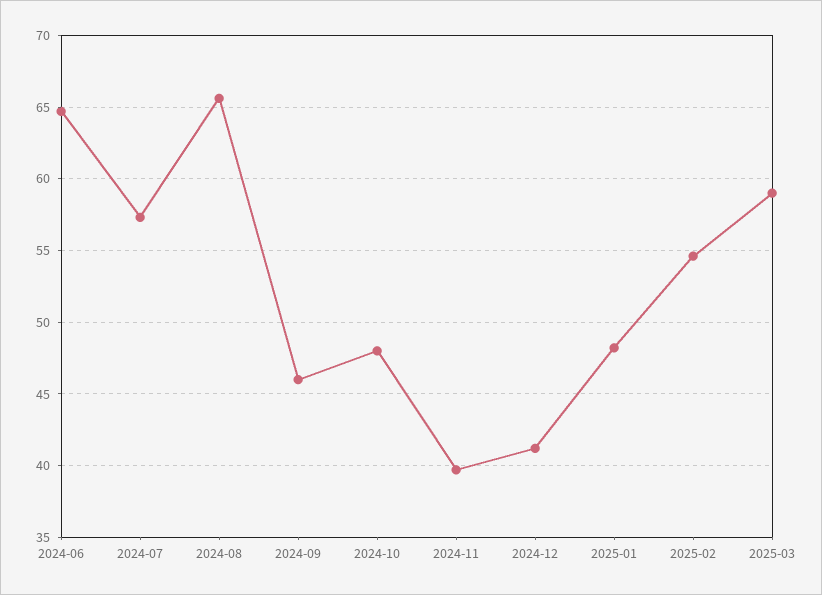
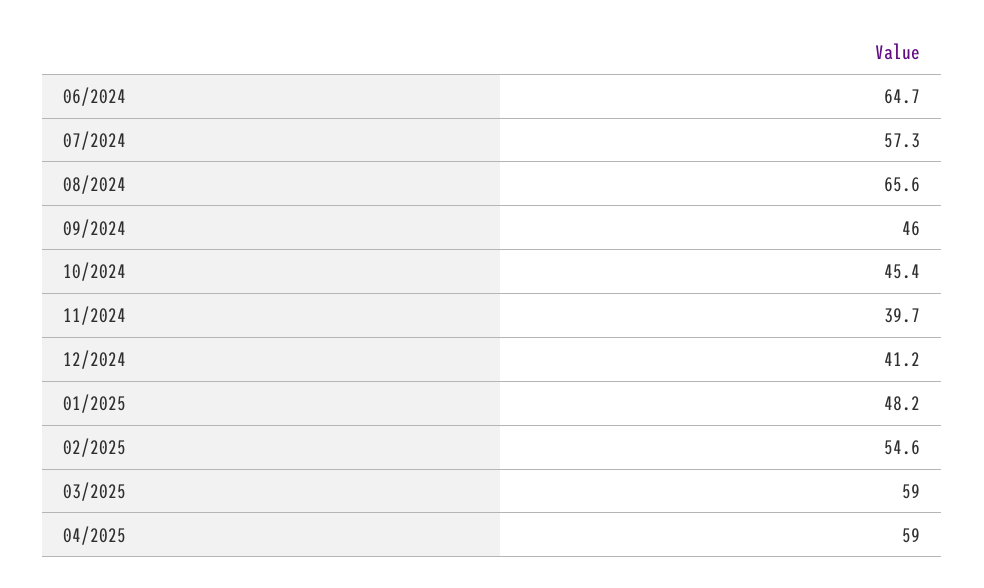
2024-10: 48 -> 45.4
04/2025: none -> 59

